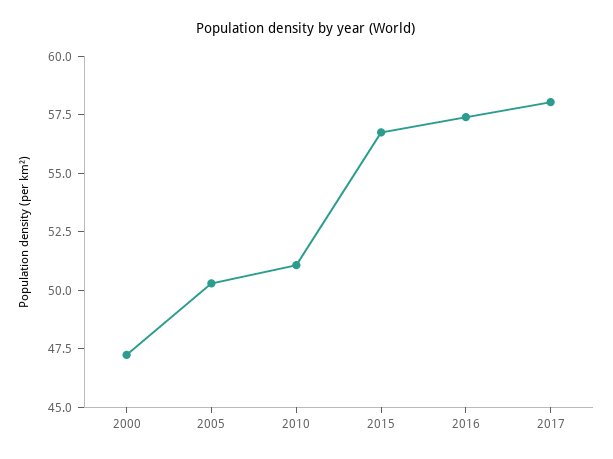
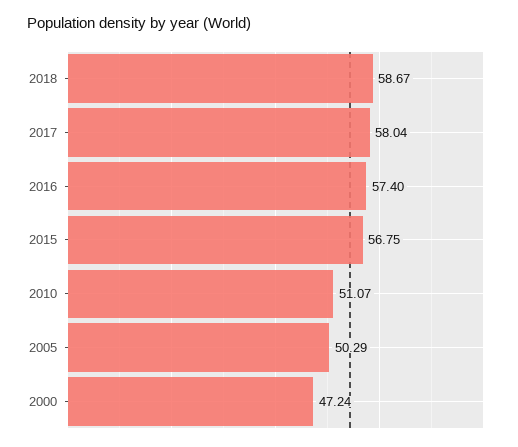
2018: none -> 58.67

